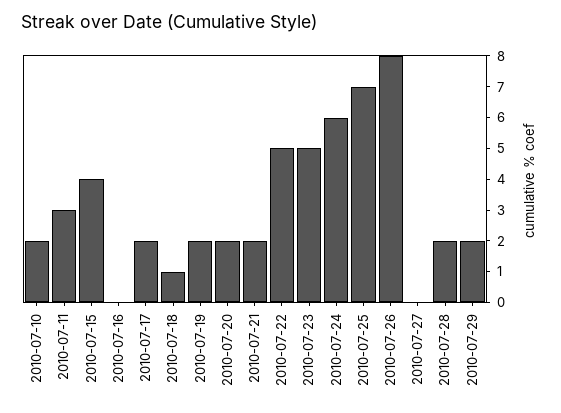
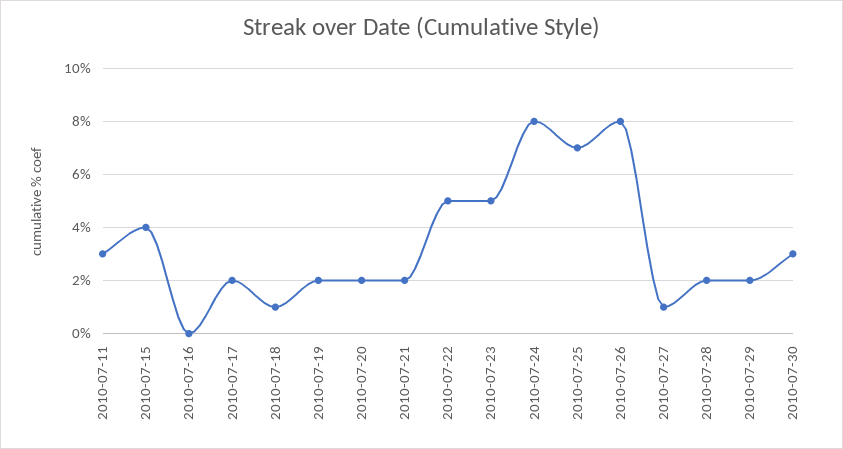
2010-07-10: 2 -> none
2010-07-24: 6 -> 8
2010-07-27: 0 -> 1
2010-07-30: none -> 3

